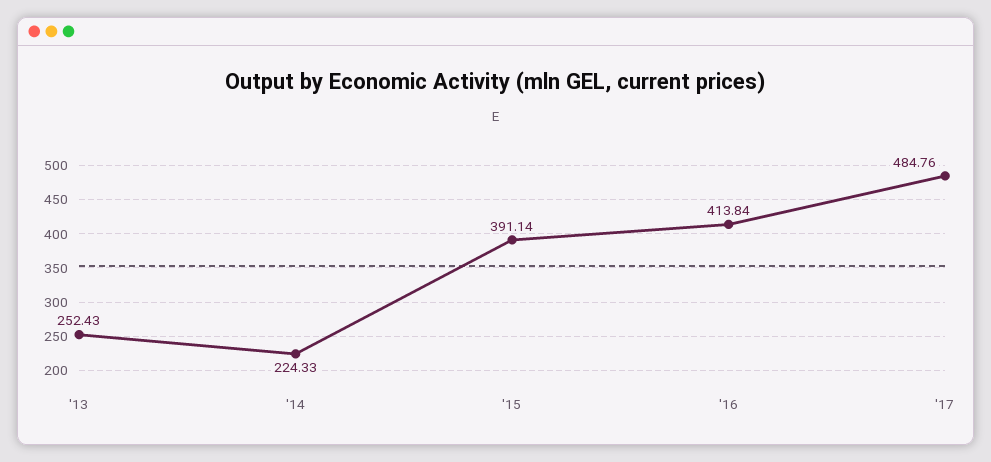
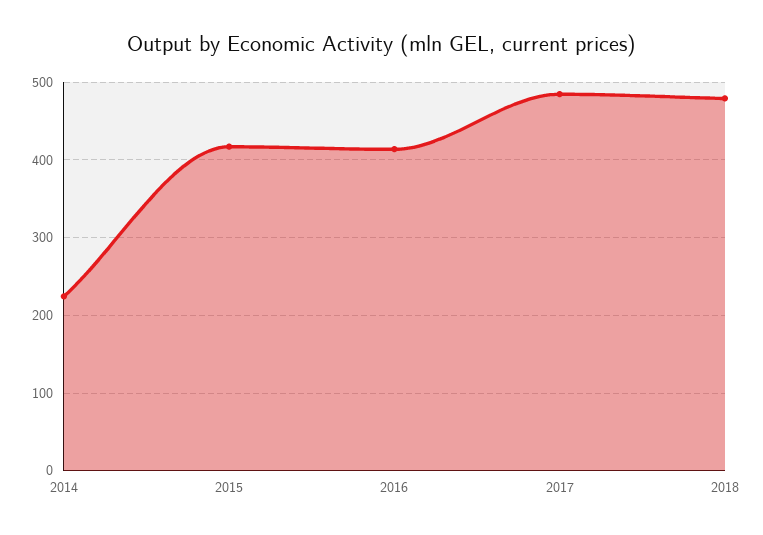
'13: 252.43 -> none
'15: 391.14 -> 420
2018: none -> 480

